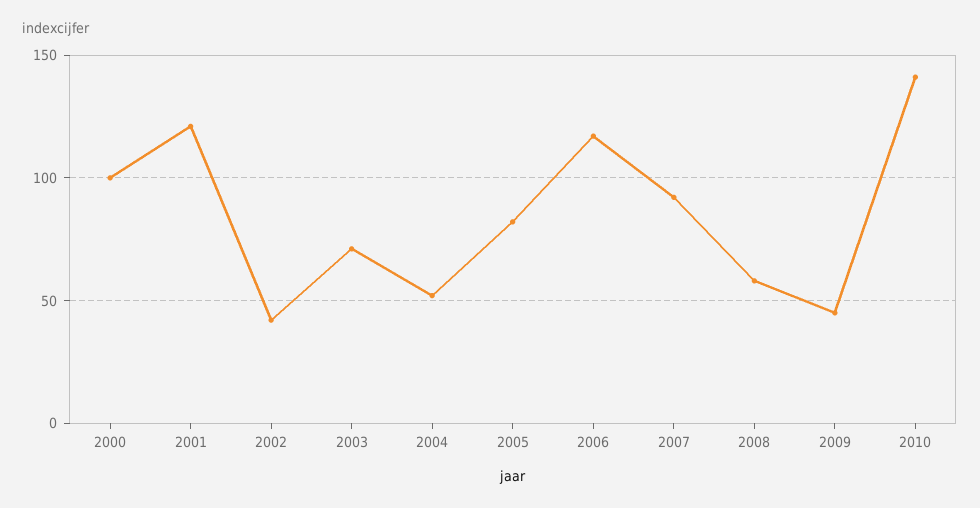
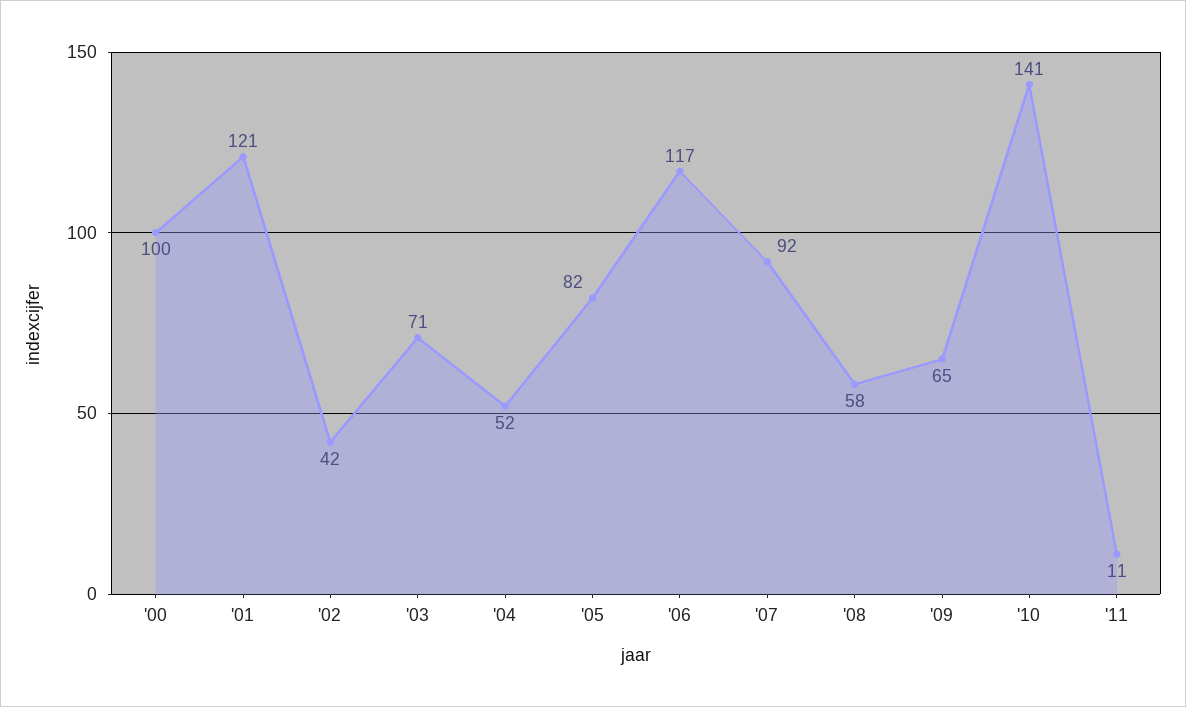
2009: 45 -> 65
'11: none -> 11

